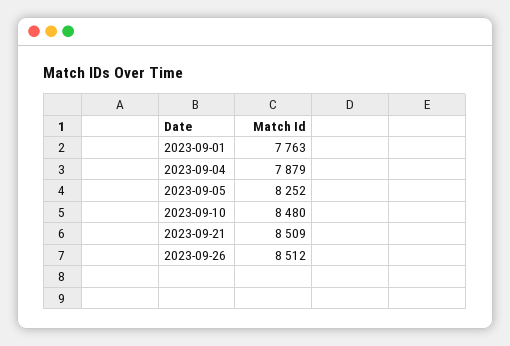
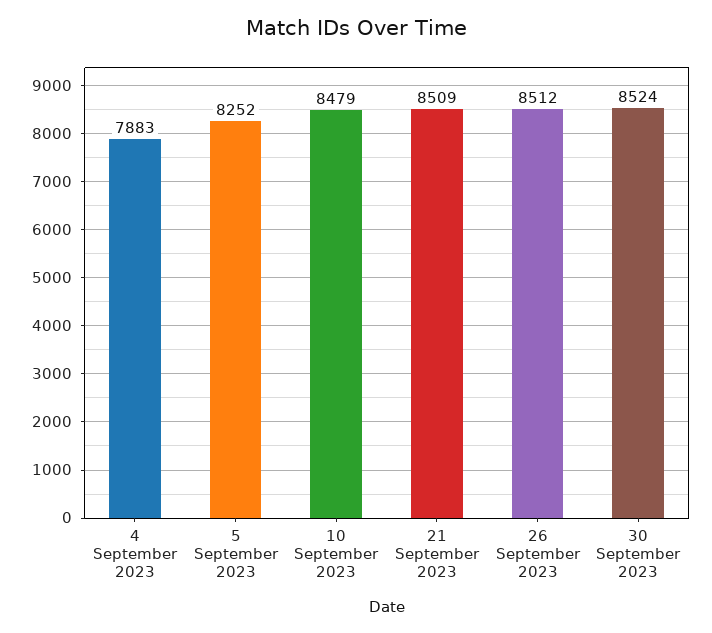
2023-09-01: 7763 -> none
2023-09-04: 7879 -> 7883
2023-09-10: 8480 -> 8479
30 September 2023: none -> 8524

